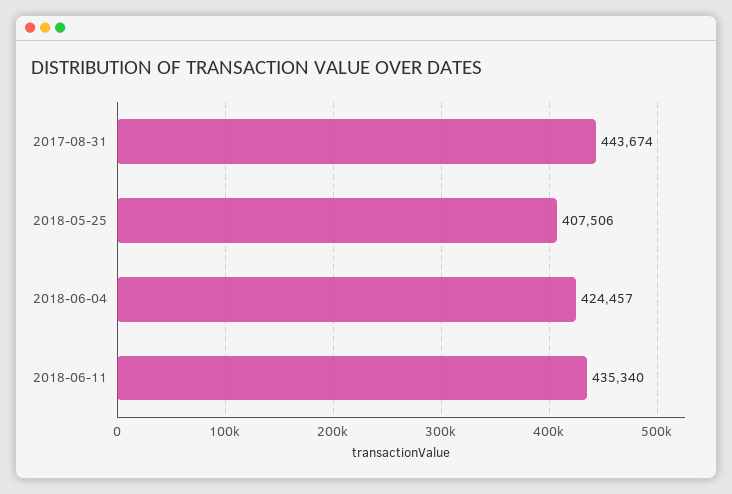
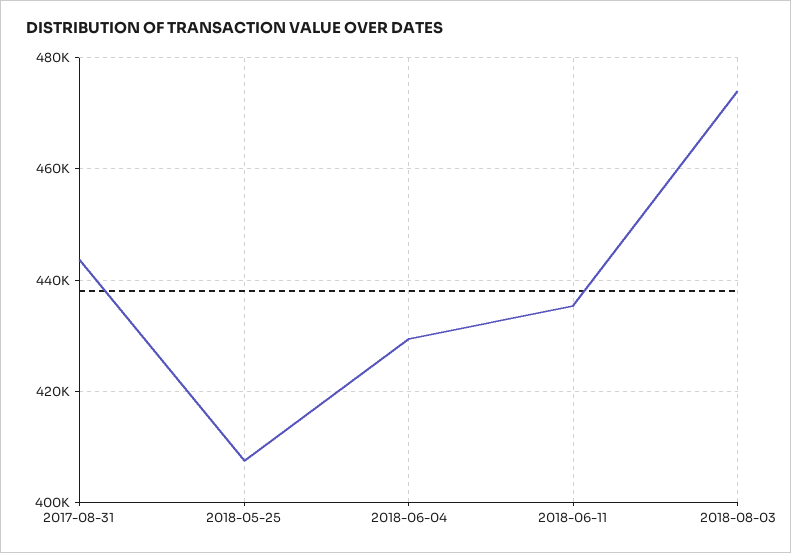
2018-06-04: 424457 -> 430000
2018-08-03: none -> 474000

